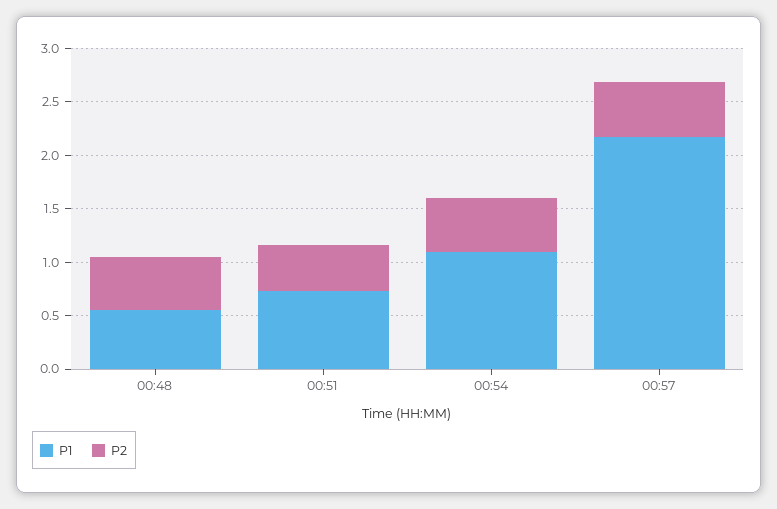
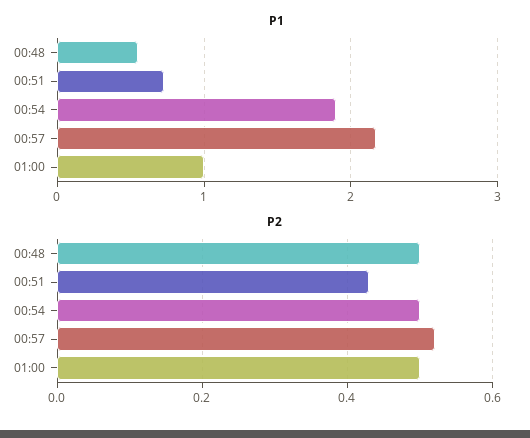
P1, 00:54: 1.1 -> 1.9
P1, 01:00: none -> 1
P2, 01:00: none -> 0.5

